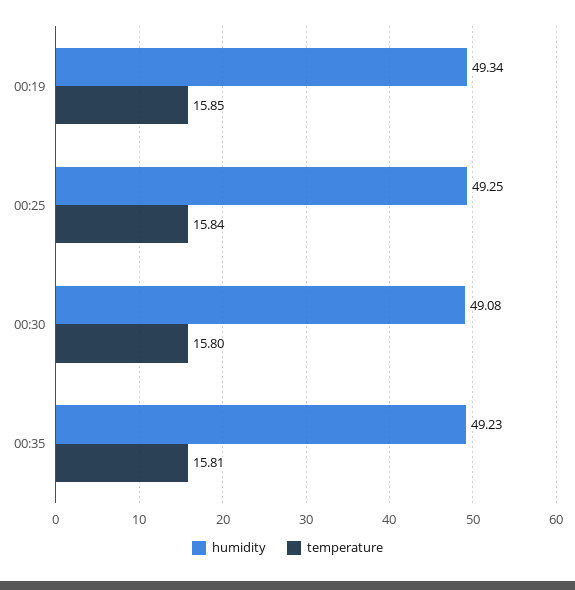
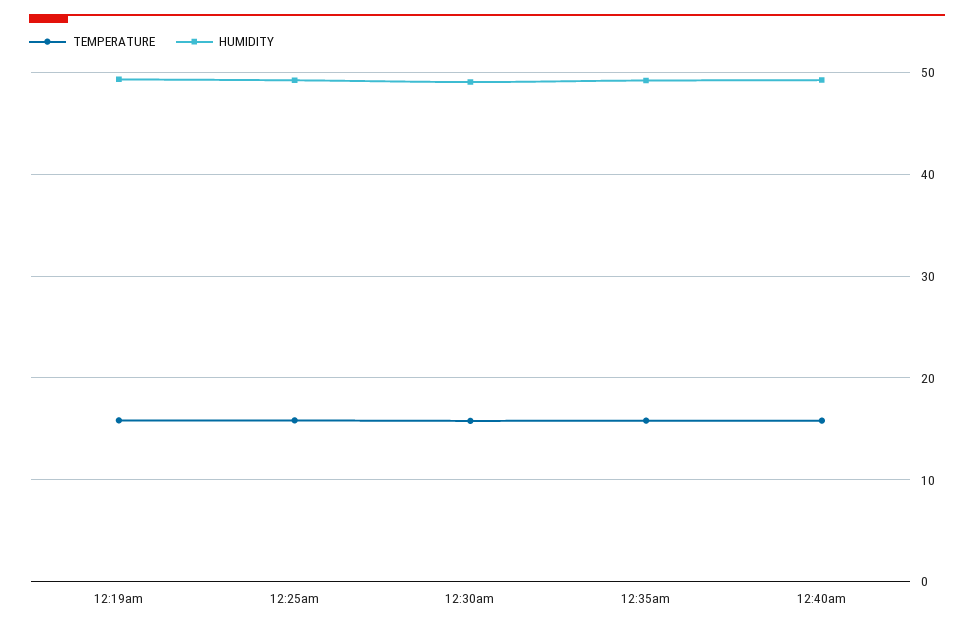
temperature, 12:40am: none -> 16
humidity, 12:40am: none -> 49

